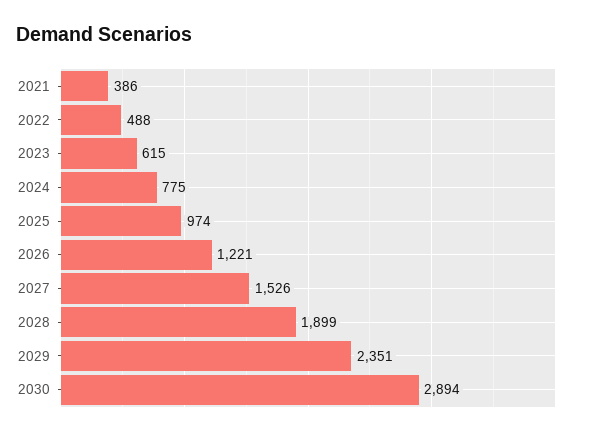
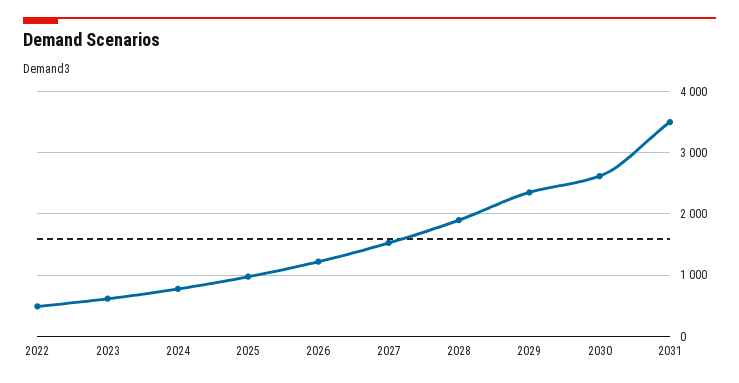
2021: 386 -> none
2030: 2894 -> 2600
2031: none -> 3500

